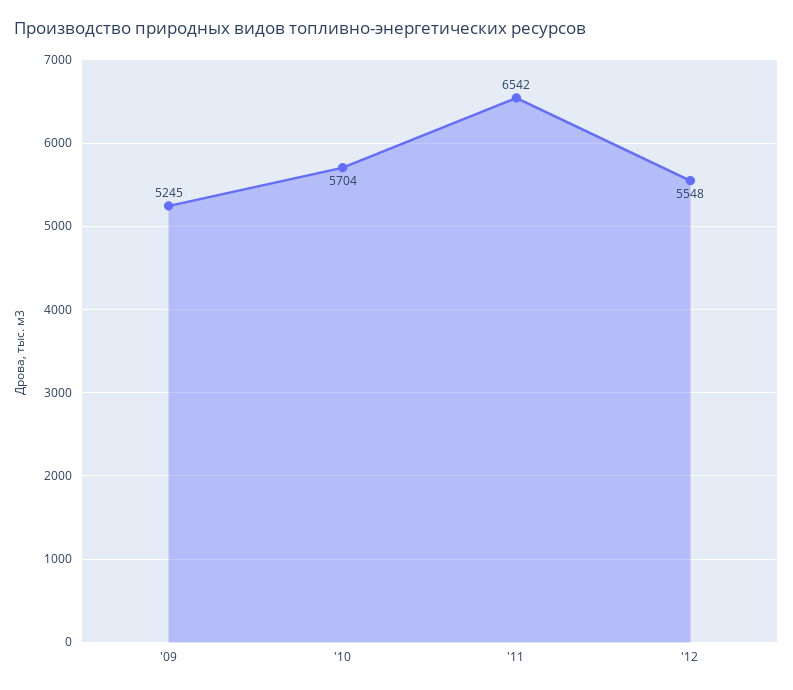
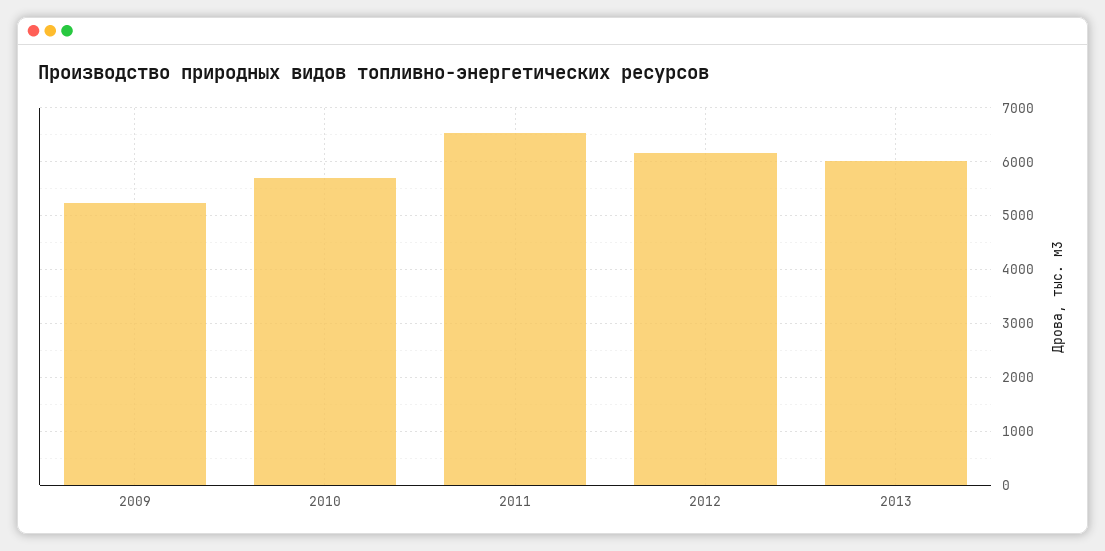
'12: 5548 -> 6200
2013: none -> 6000

